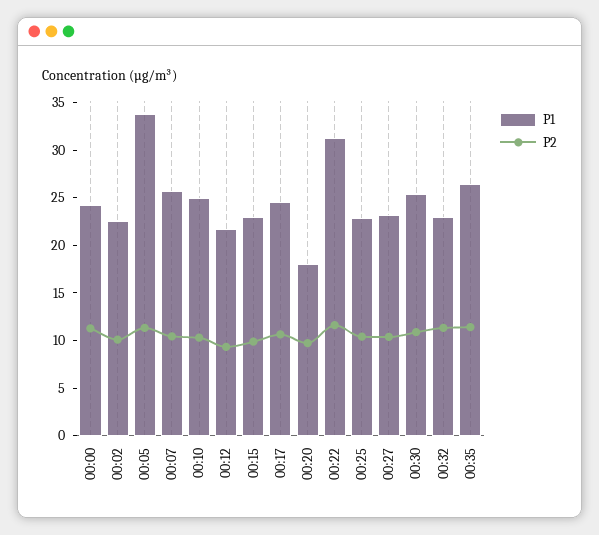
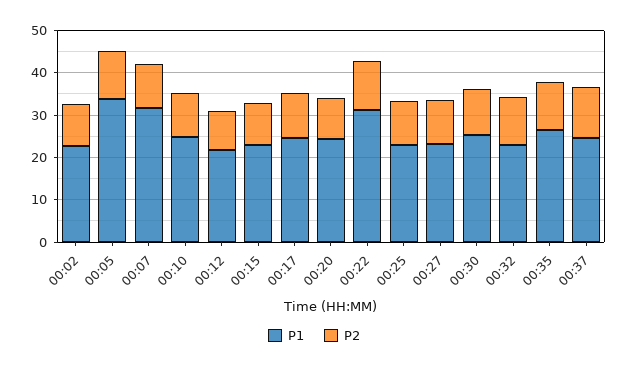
P1, 00:00: 24 -> none
P2, 00:00: 11 -> none
P1, 00:07: 26 -> 32
P1, 00:20: 18 -> 24
P1, 00:37: none -> 24
P2, 00:37: none -> 12

